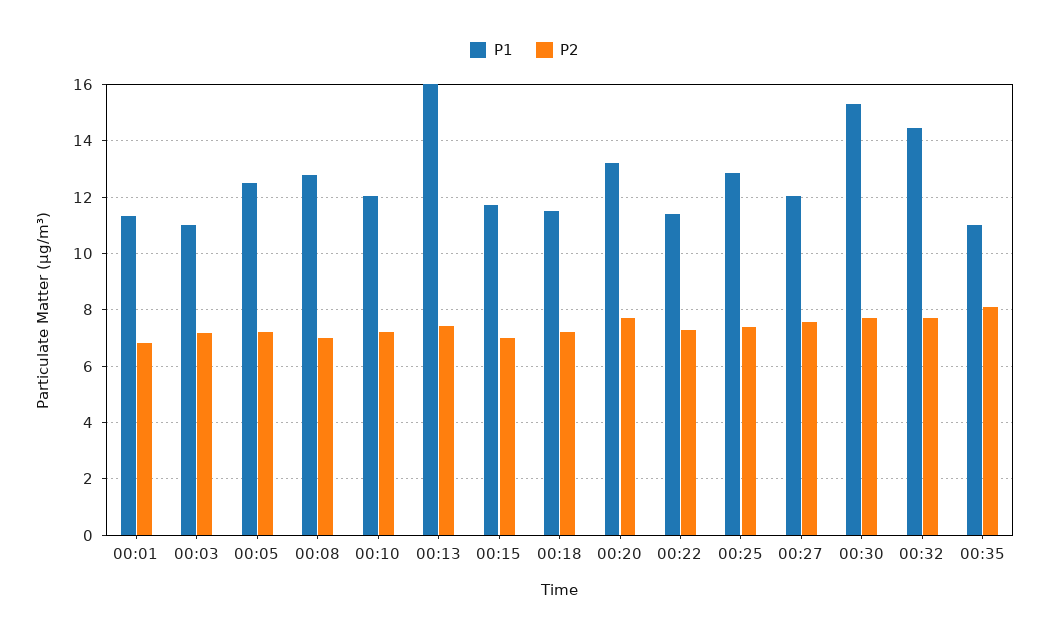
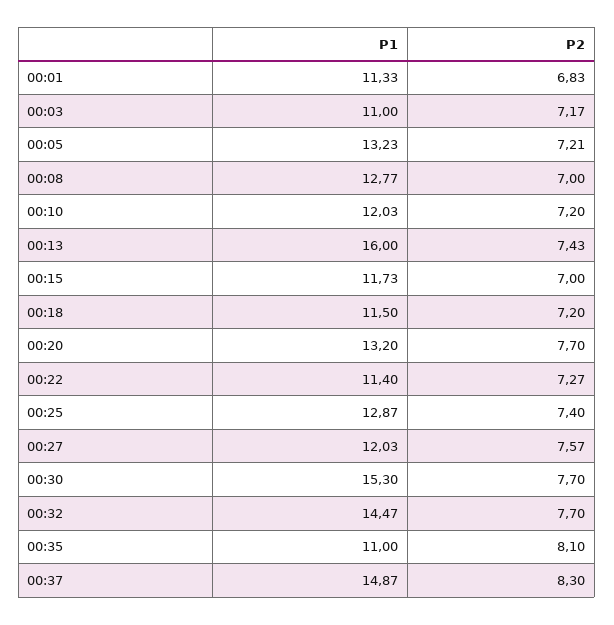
P1, 00:05: 12.5 -> 13.23
P1, 00:37: none -> 14.87
P2, 00:37: none -> 8.3

